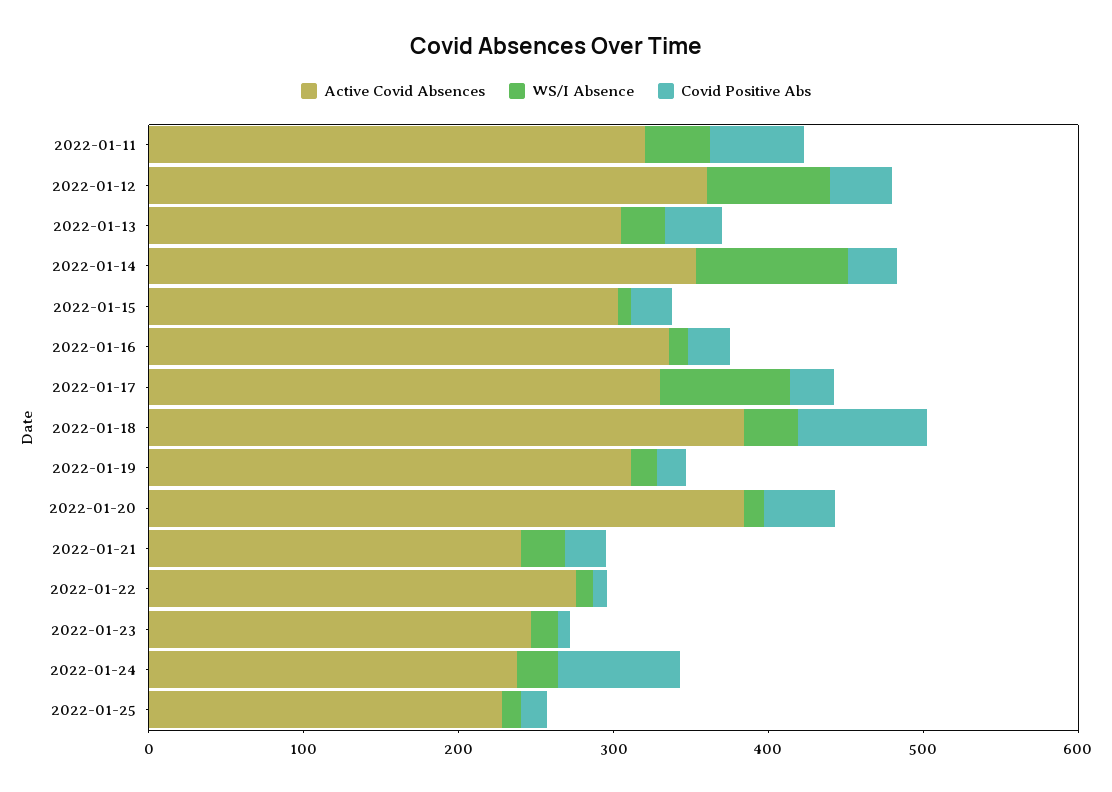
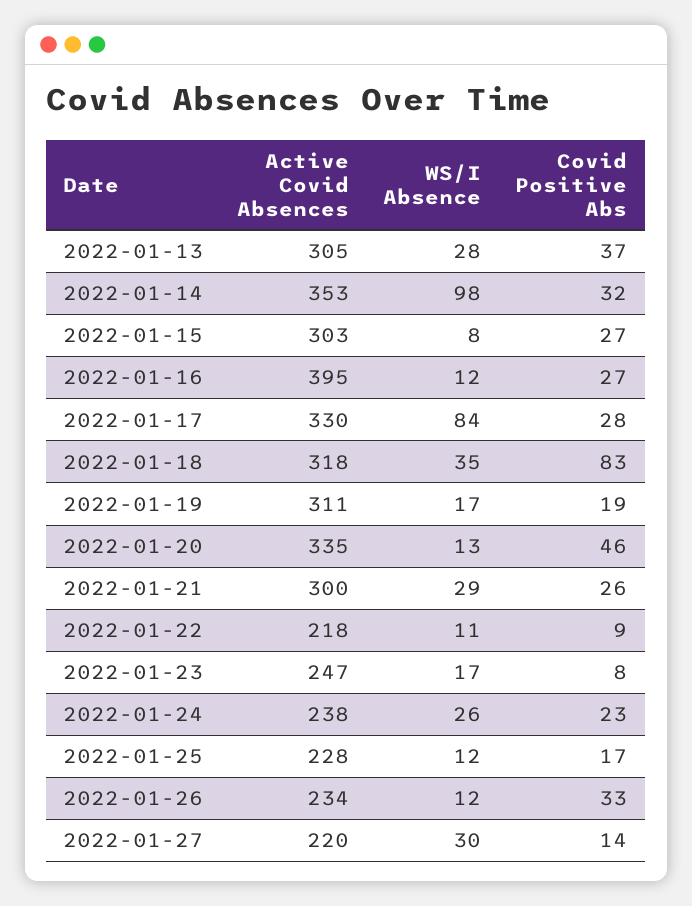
Active Covid Absences, 2022-01-11: 320 -> none
WS/I Absence, 2022-01-11: 40 -> none
Covid Positive Abs, 2022-01-11: 60 -> none
Active Covid Absences, 2022-01-12: 360 -> none
WS/I Absence, 2022-01-12: 80 -> none
Covid Positive Abs, 2022-01-12: 40 -> none
Active Covid Absences, 2022-01-16: 340 -> 395
Active Covid Absences, 2022-01-18: 380 -> 318
Active Covid Absences, 2022-01-20: 380 -> 335
Active Covid Absences, 2022-01-21: 240 -> 300
Active Covid Absences, 2022-01-22: 280 -> 218
Covid Positive Abs, 2022-01-24: 80 -> 23
Active Covid Absences, 2022-01-26: none -> 234
WS/I Absence, 2022-01-26: none -> 12
Covid Positive Abs, 2022-01-26: none -> 33
Active Covid Absences, 2022-01-27: none -> 220
WS/I Absence, 2022-01-27: none -> 30
Covid Positive Abs, 2022-01-27: none -> 14

